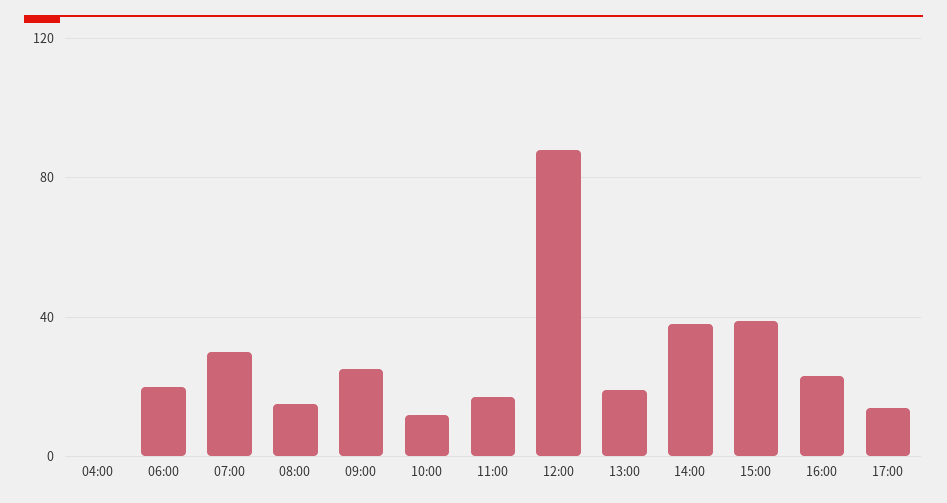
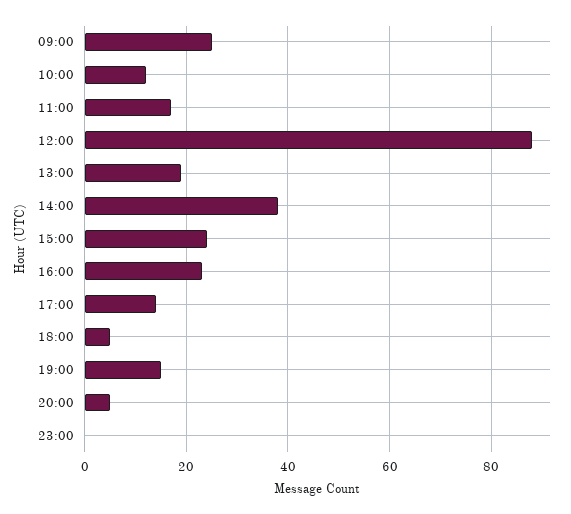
04:00: 0 -> none
06:00: 20 -> none
07:00: 30 -> none
08:00: 15 -> none
15:00: 40 -> 25
18:00: none -> 5
19:00: none -> 15
20:00: none -> 5
23:00: none -> 0

